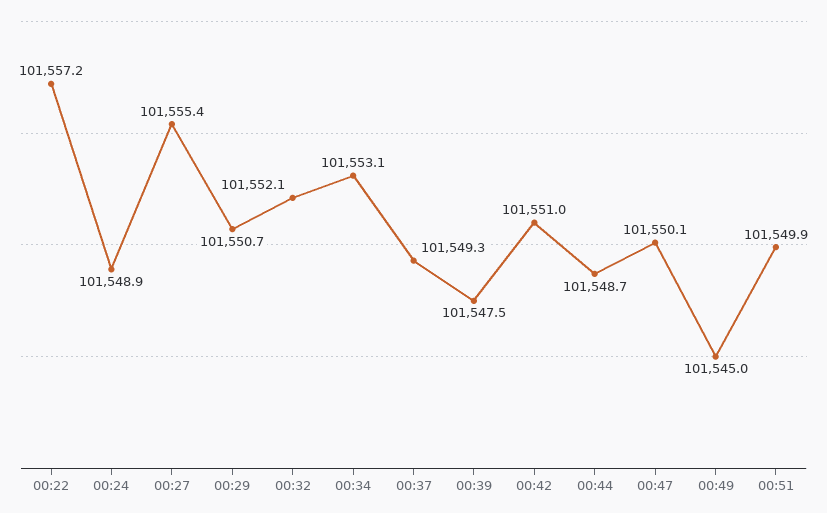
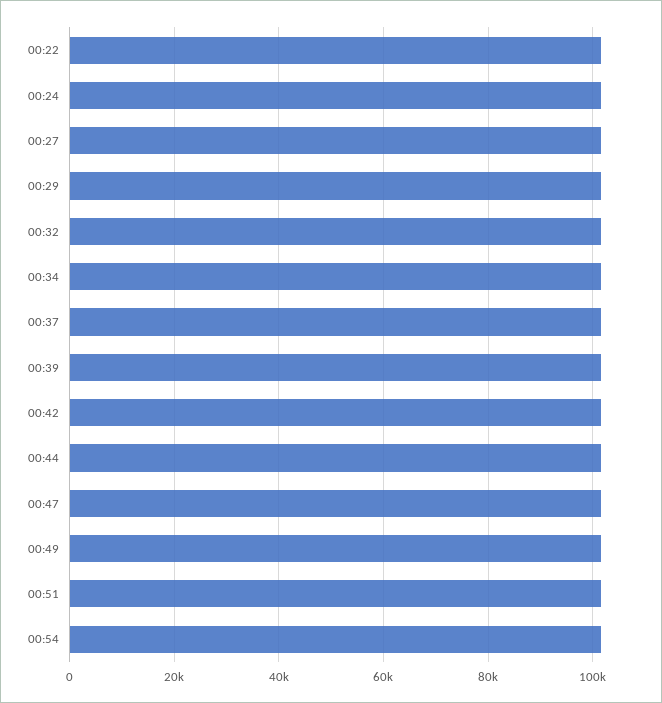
00:54: none -> 102000

